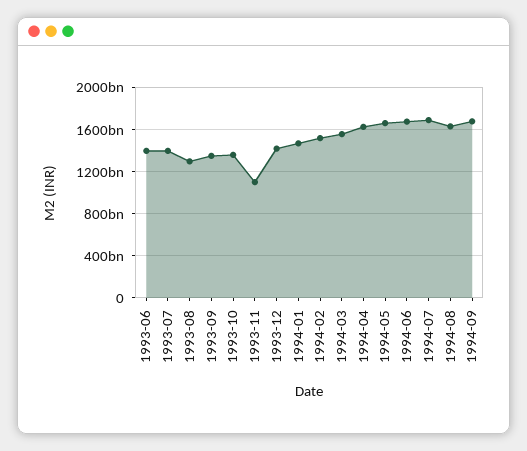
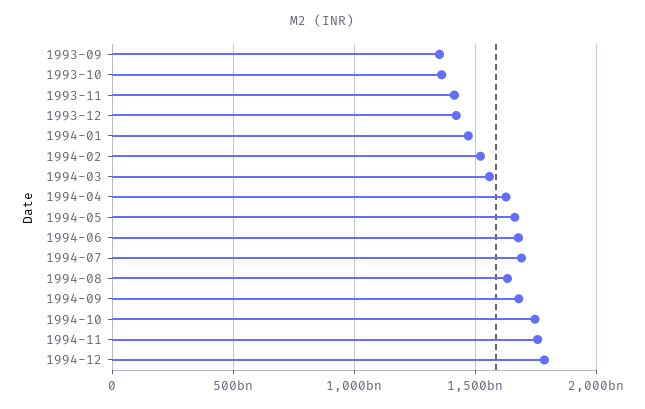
1993-06: 1400000000000 -> none
1993-07: 1400000000000 -> none
1993-08: 1300000000000 -> none
1993-11: 1100000000000 -> 1400000000000
1994-10: none -> 1750000000000
1994-11: none -> 1750000000000
1994-12: none -> 1800000000000

